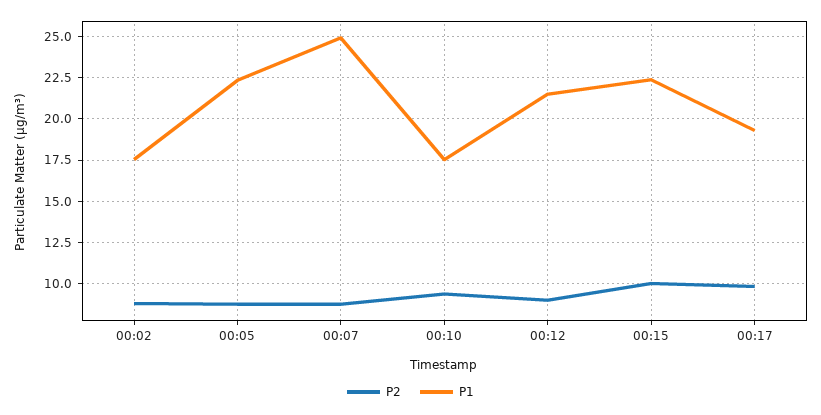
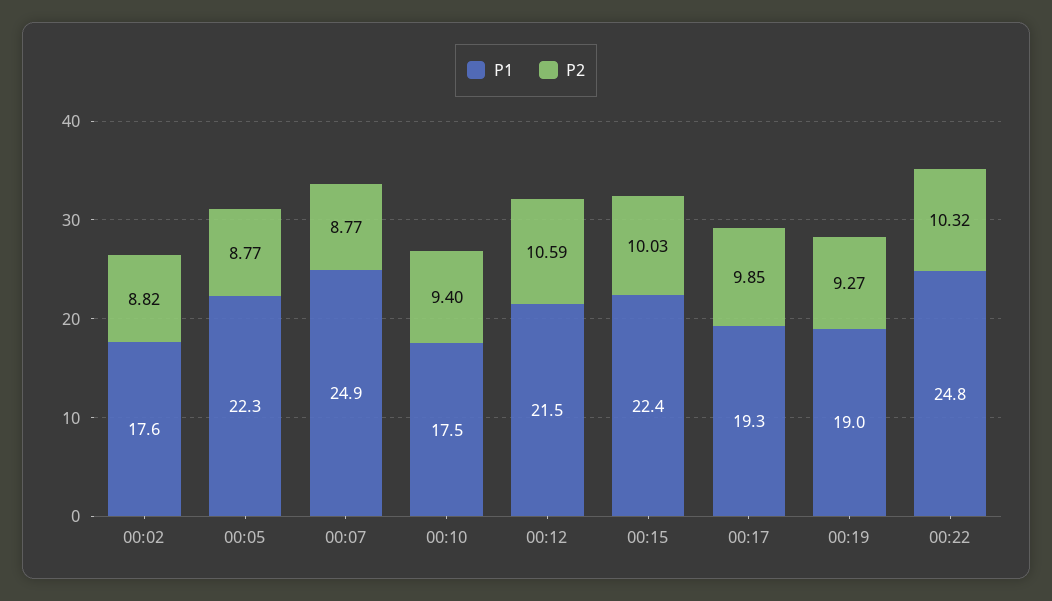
P2, 00:12: 9 -> 10.59
P1, 00:19: none -> 19
P2, 00:19: none -> 9.27
P1, 00:22: none -> 24.8
P2, 00:22: none -> 10.32

